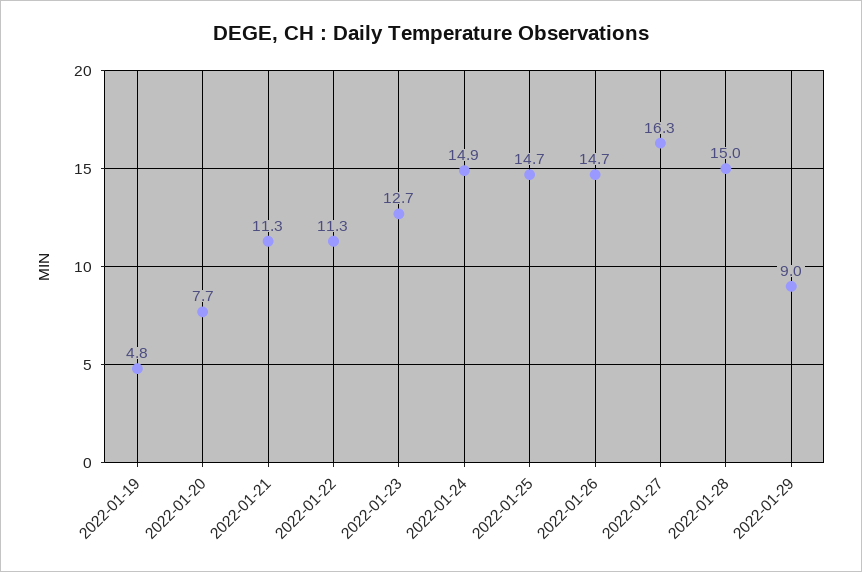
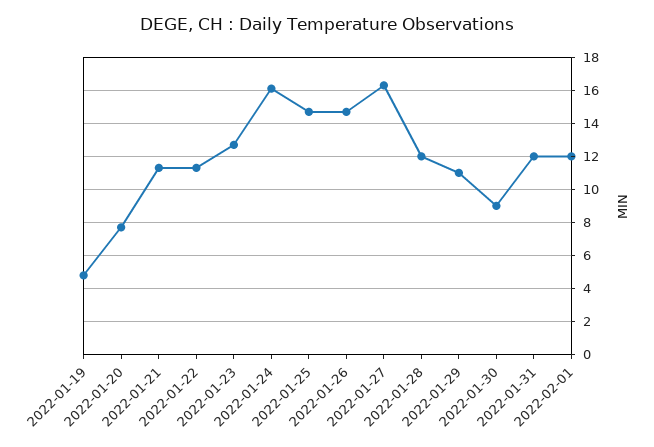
2022-01-24: 14.9 -> 16
2022-01-28: 15 -> 12
2022-01-29: 9 -> 11
2022-01-30: none -> 9
2022-01-31: none -> 12
2022-02-01: none -> 12

